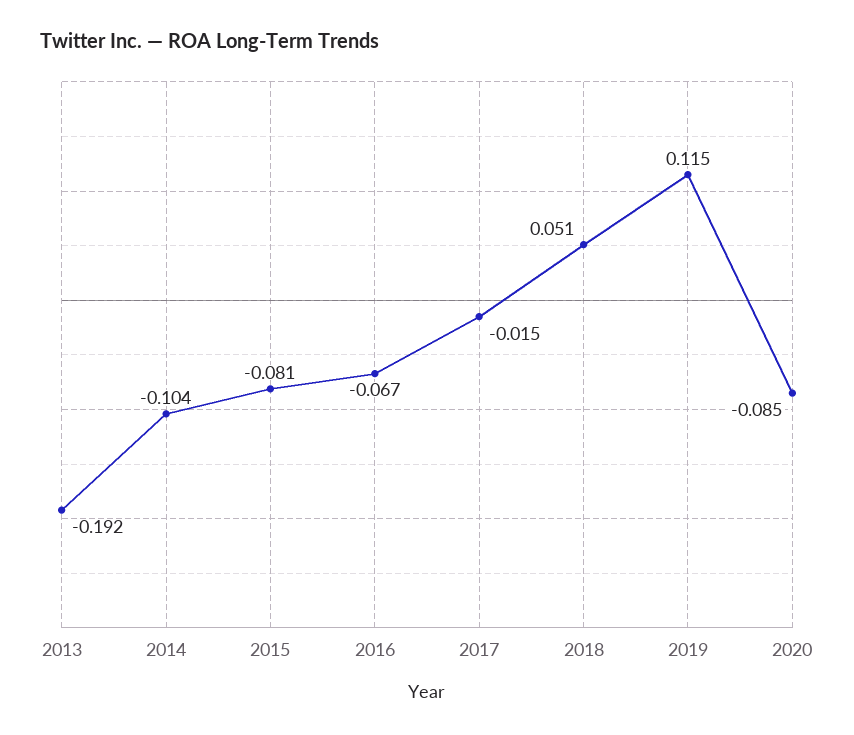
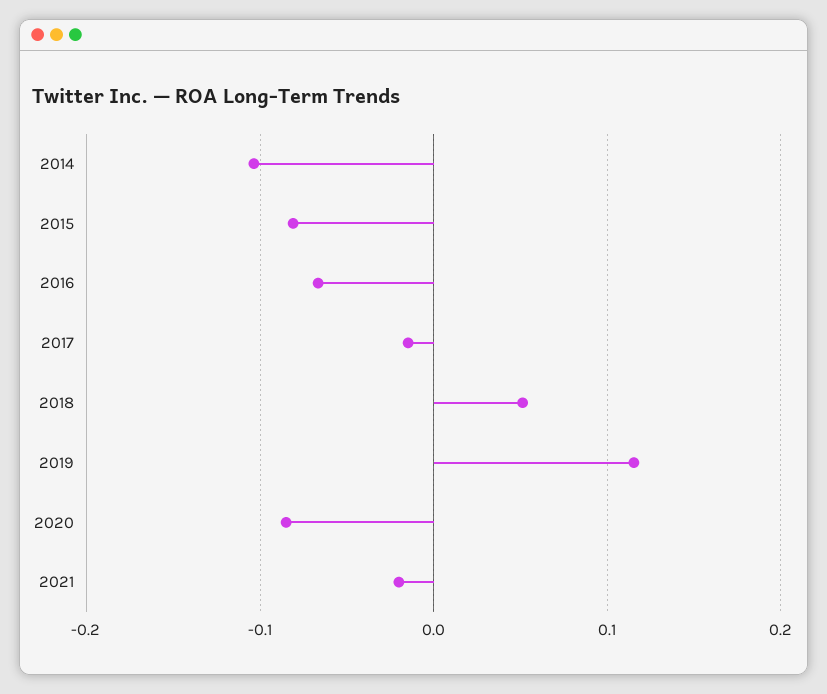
2013: -0.192 -> none
2021: none -> -0.02

